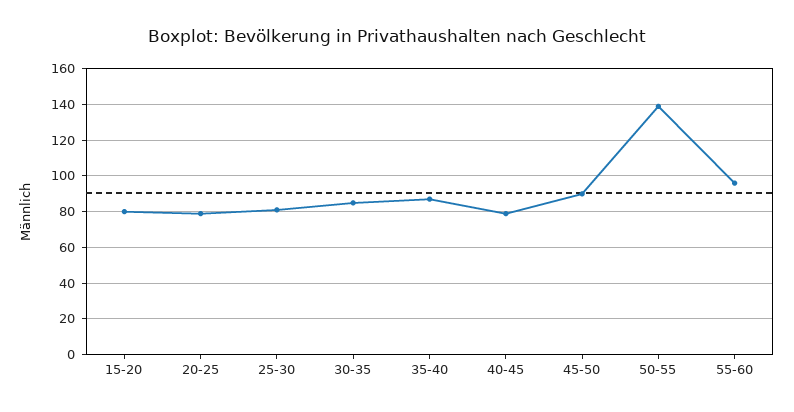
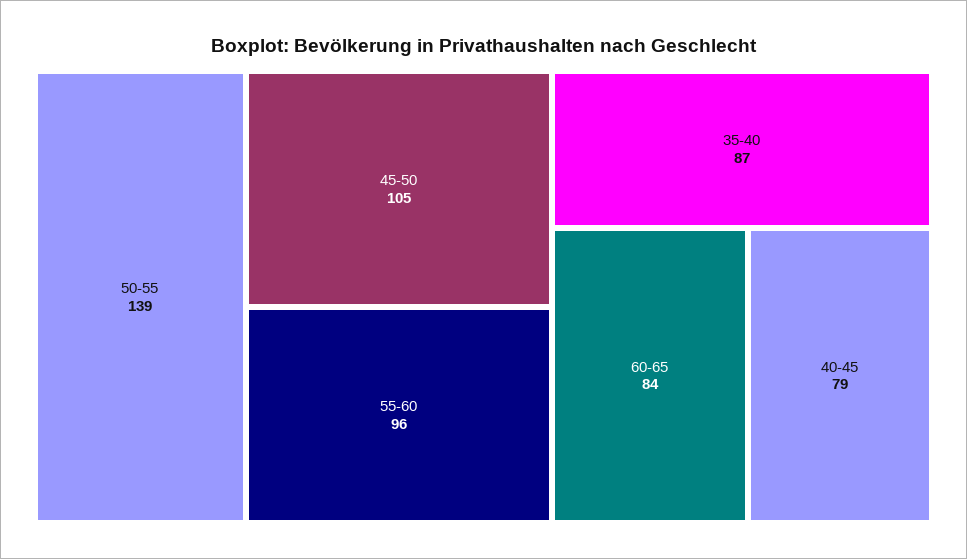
15-20: 80 -> none
20-25: 80 -> none
25-30: 80 -> none
30-35: 85 -> none
45-50: 90 -> 105
60-65: none -> 84

